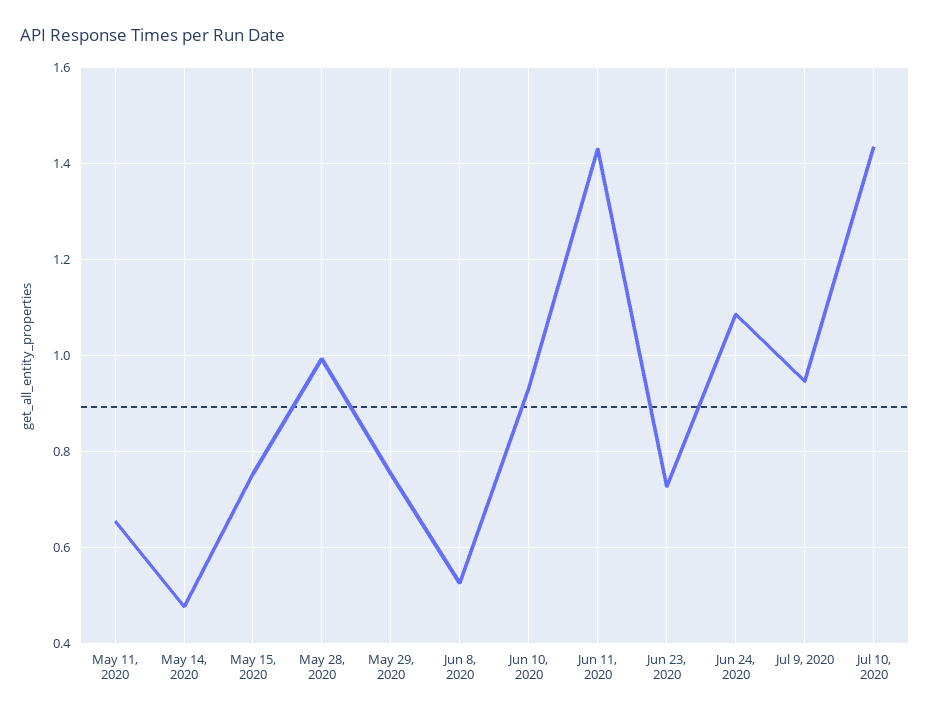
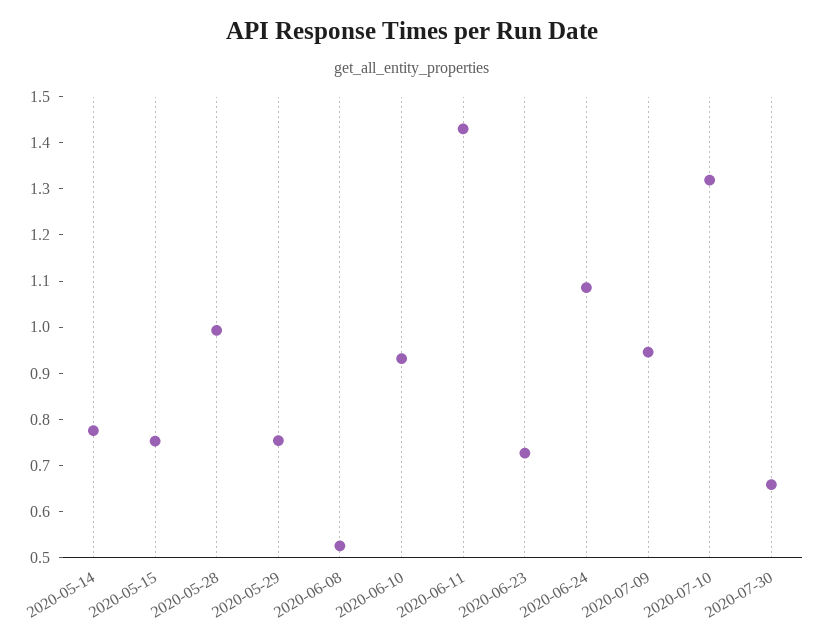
May 11, 2020: 0.66 -> none
May 14, 2020: 0.48 -> 0.78
Jul 10, 2020: 1.44 -> 1.32
2020-07-30: none -> 0.66

